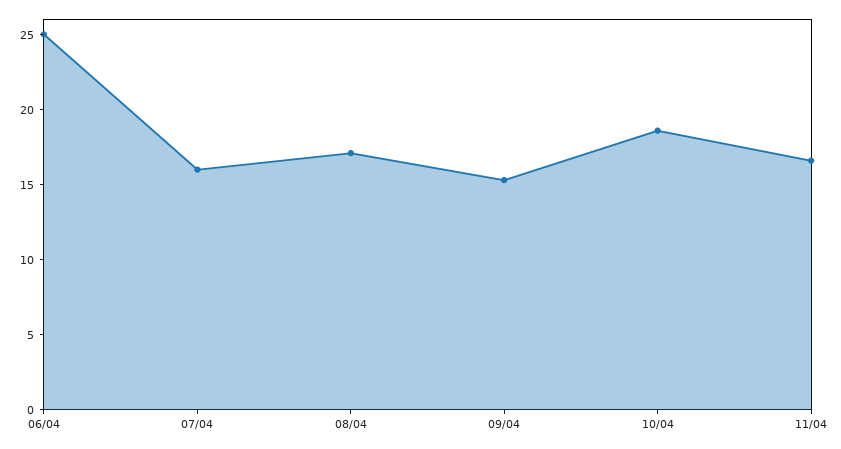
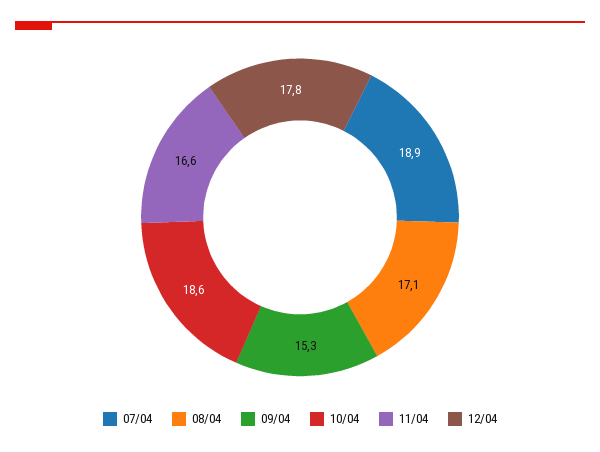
06/04: 25 -> none
07/04: 16 -> 18.9
12/04: none -> 17.8

